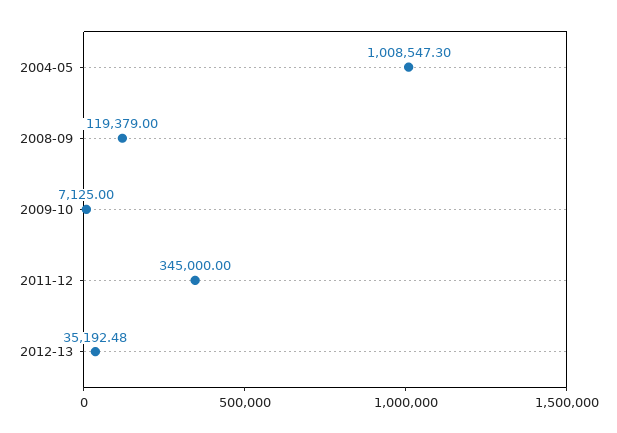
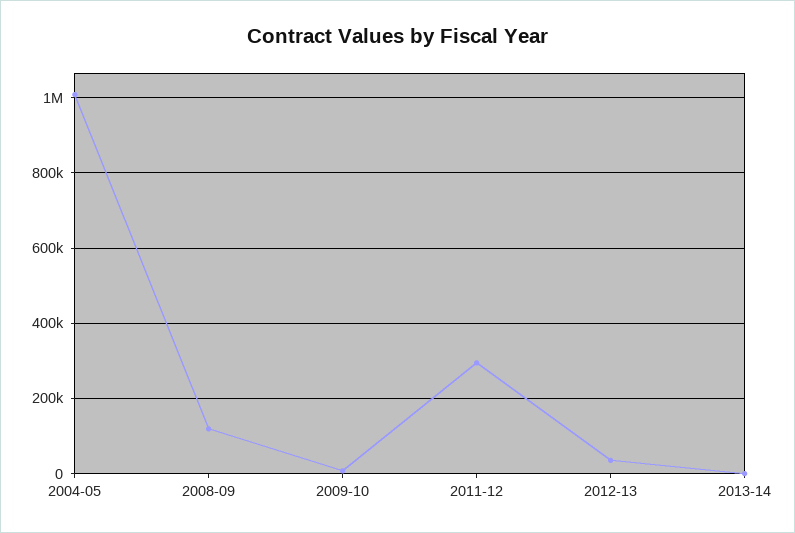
2011-12: 345000 -> 300000
2013-14: none -> 0

